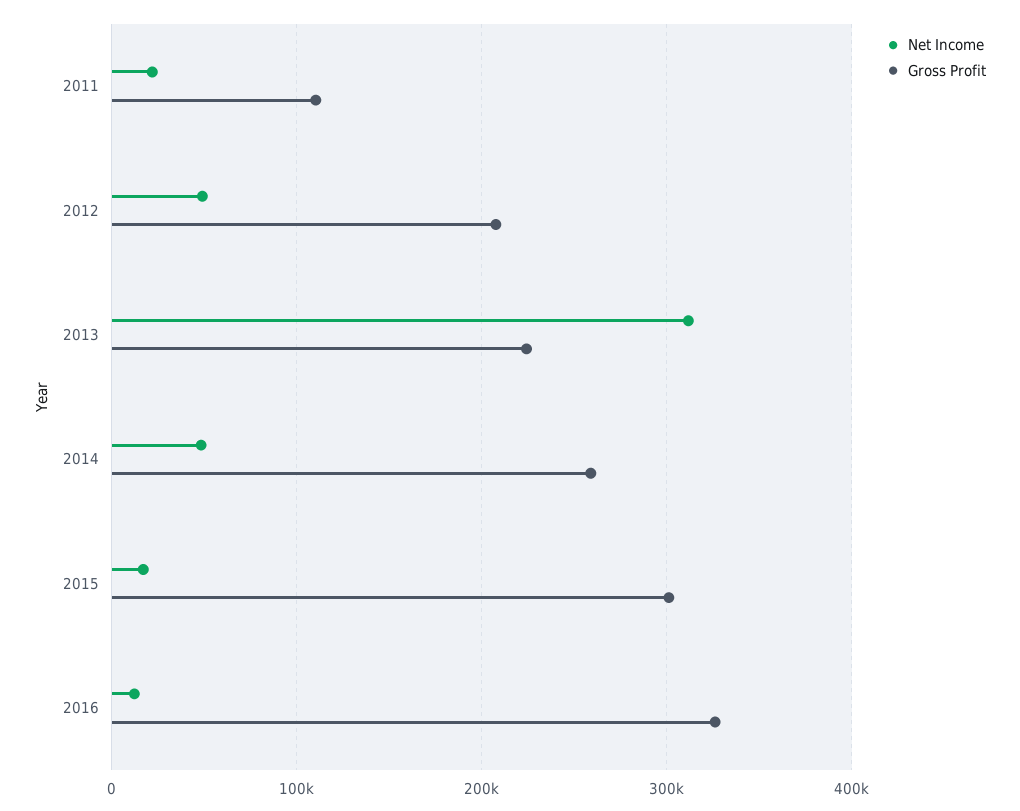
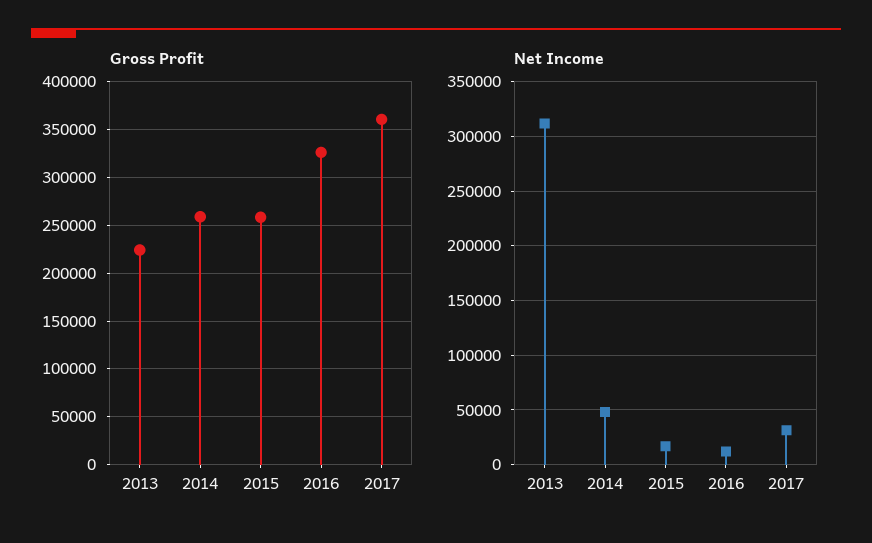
Net Income, 2011: 20000 -> none
Gross Profit, 2011: 110000 -> none
Net Income, 2012: 50000 -> none
Gross Profit, 2012: 210000 -> none
Gross Profit, 2015: 300000 -> 260000
Gross Profit, 2017: none -> 360000
Net Income, 2017: none -> 30000

